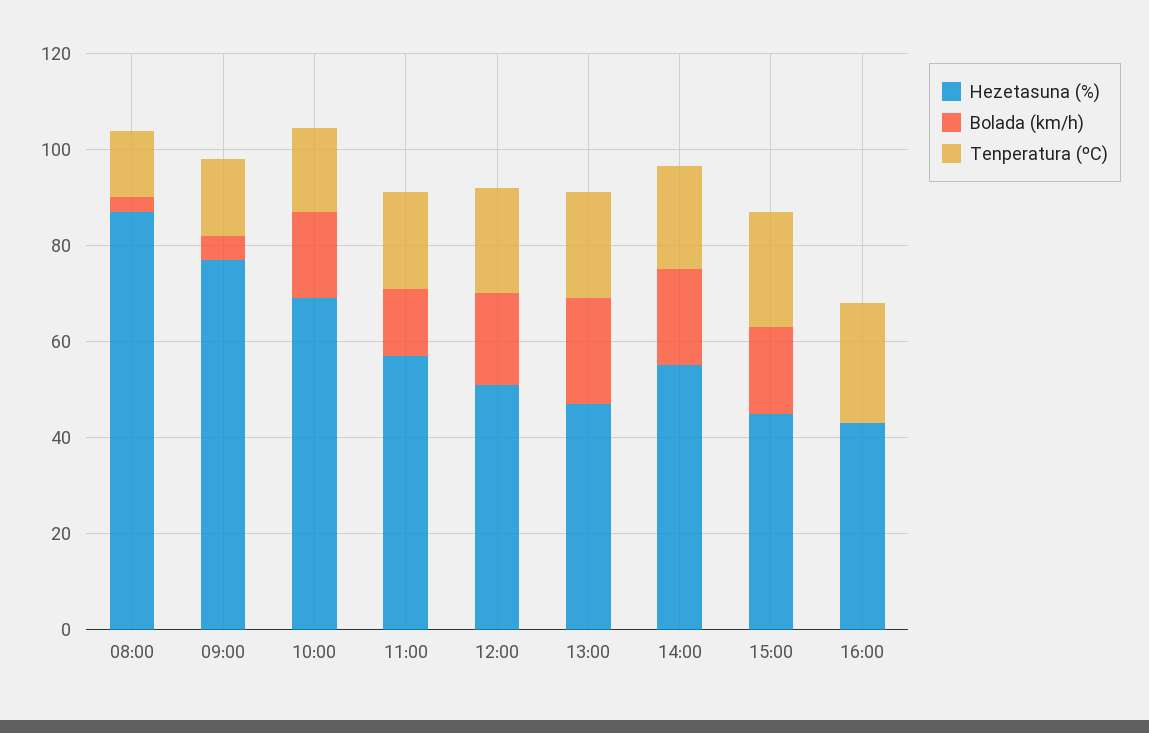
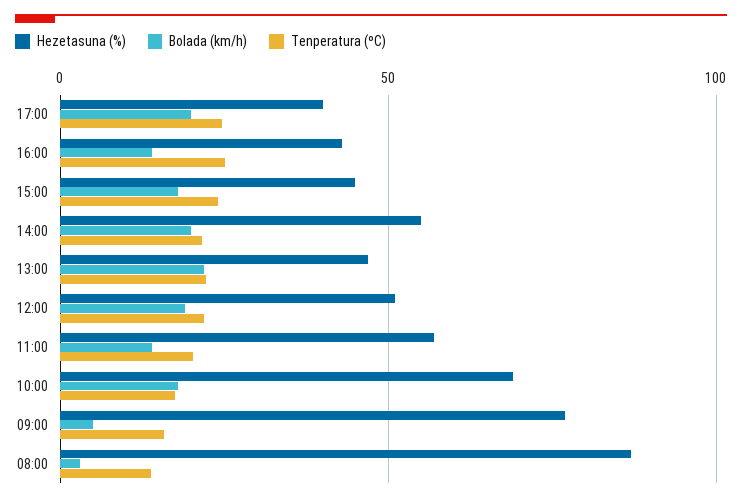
Bolada (km/h), 16:00: 0 -> 15
Hezetasuna (%), 17:00: none -> 40
Bolada (km/h), 17:00: none -> 20
Tenperatura (ºC), 17:00: none -> 25

